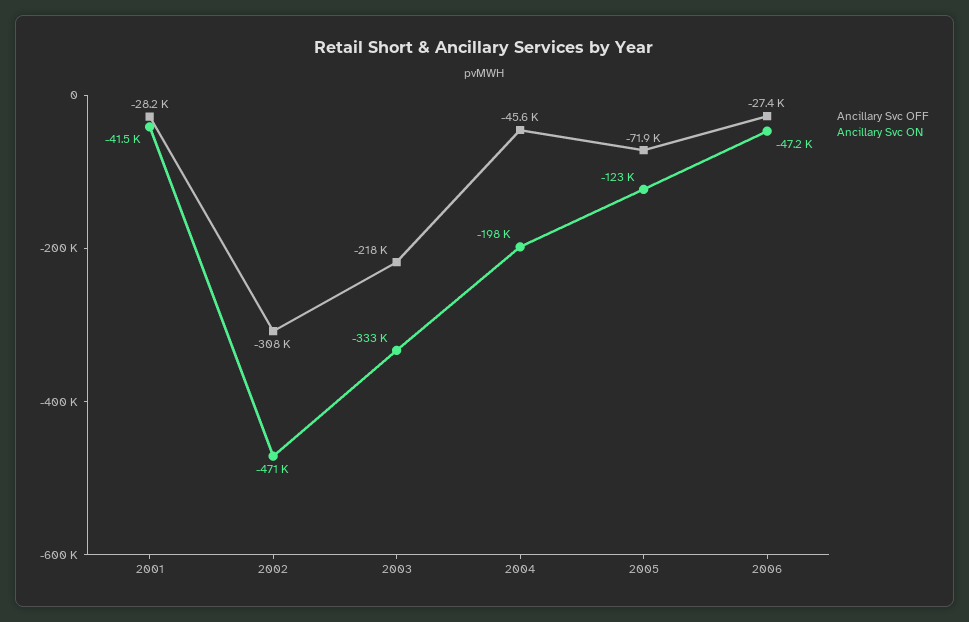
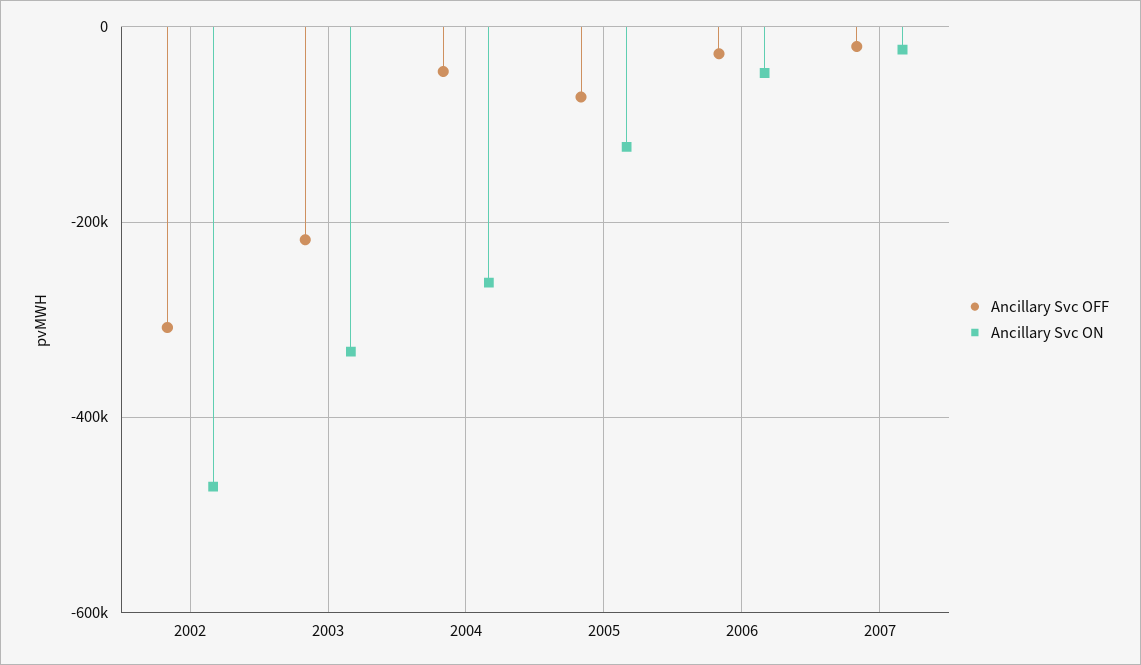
Ancillary Svc OFF, 2001: -28200 -> none
Ancillary Svc ON, 2001: -41500 -> none
Ancillary Svc ON, 2004: -198000 -> -260000
Ancillary Svc OFF, 2007: none -> -20000
Ancillary Svc ON, 2007: none -> -20000

